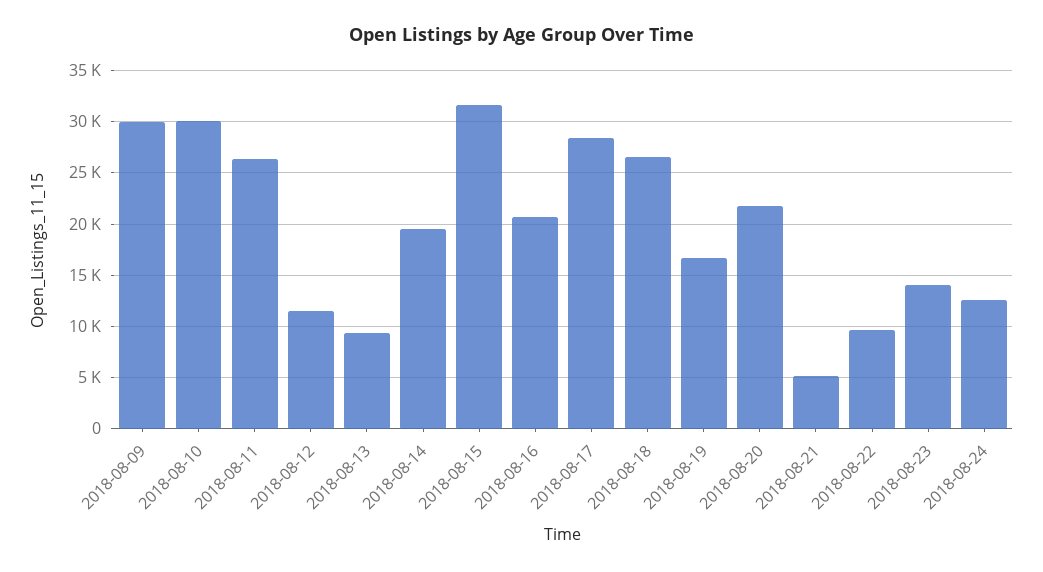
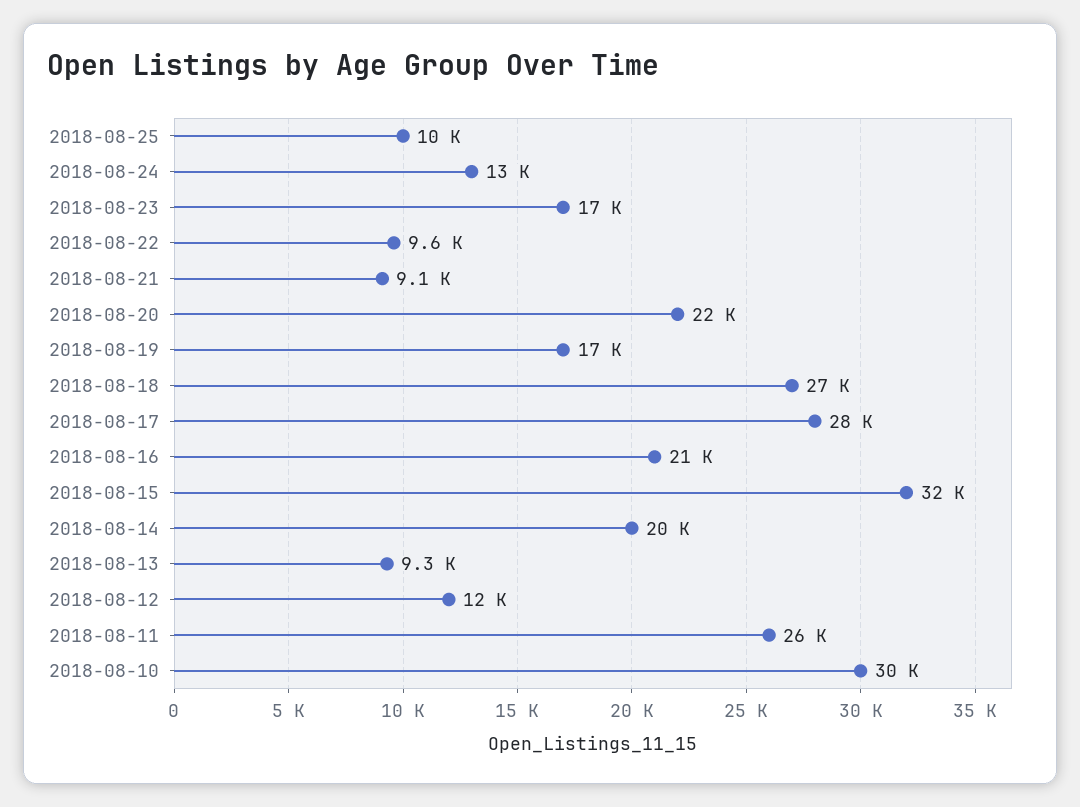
2018-08-09: 30000 -> none
2018-08-21: 5000 -> 9100
2018-08-23: 14000 -> 17000
2018-08-25: none -> 10000

